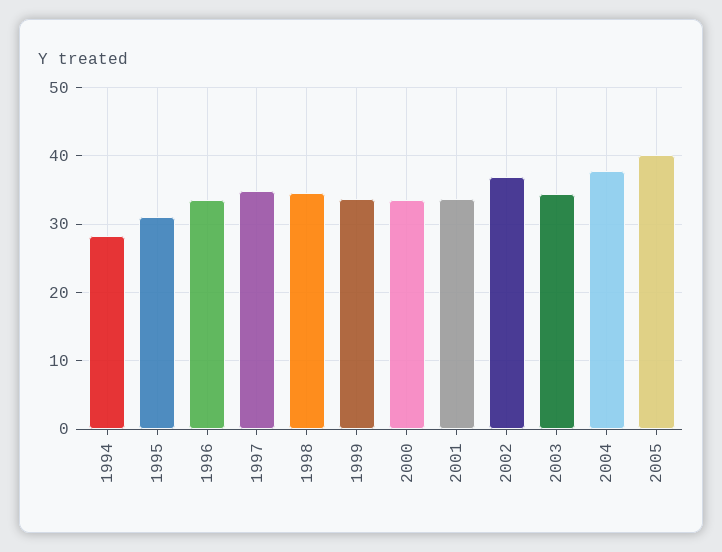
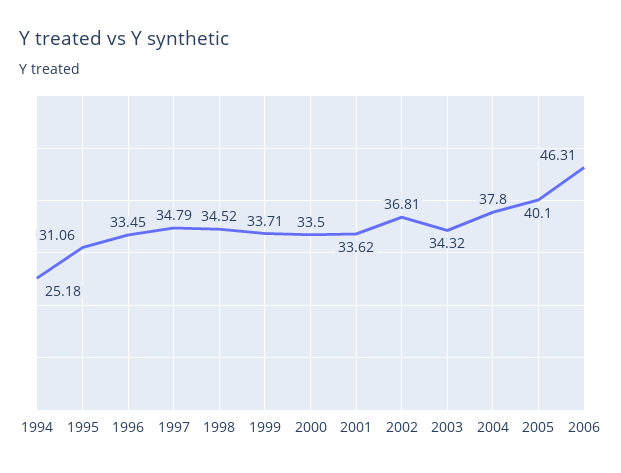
1994: 28 -> 25.18
2006: none -> 46.31

